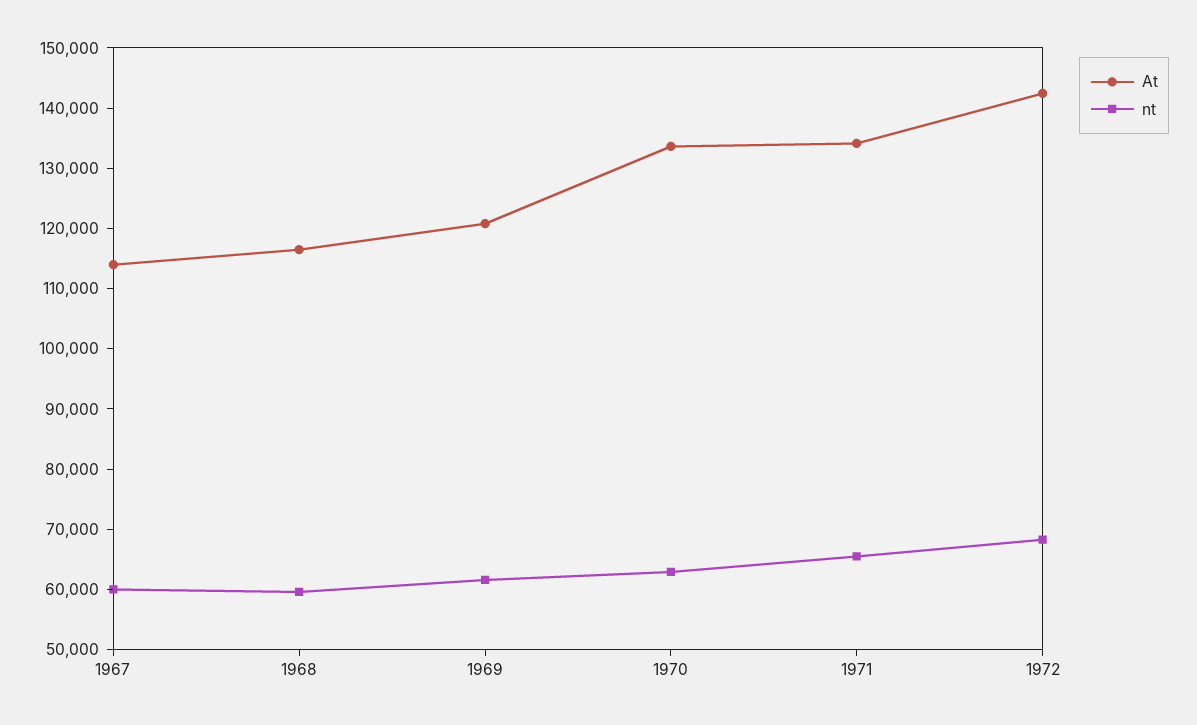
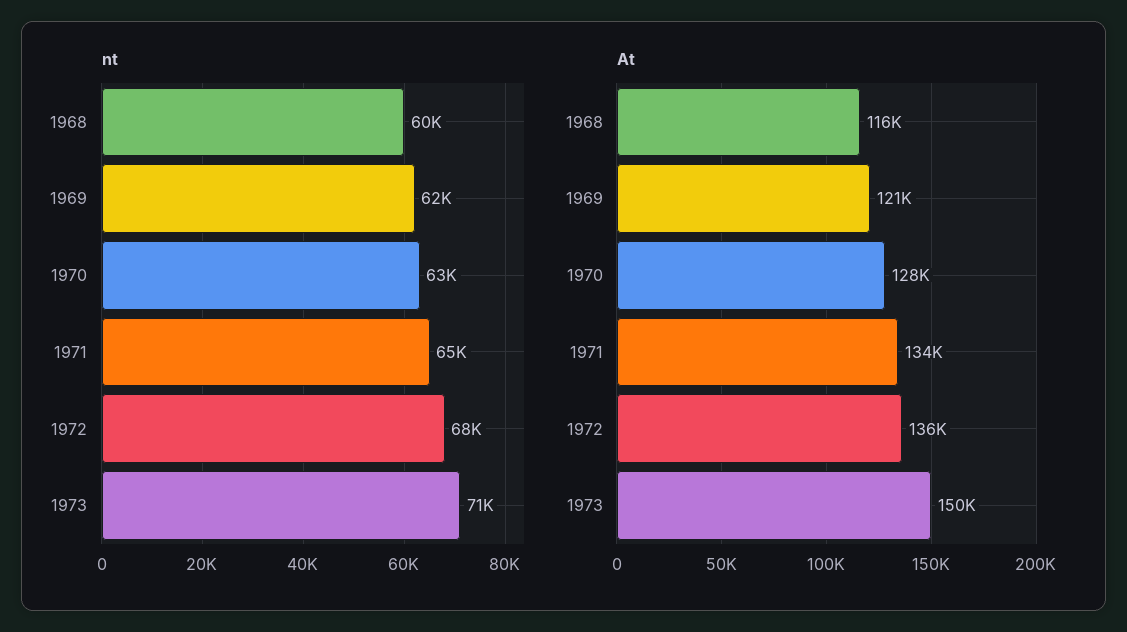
At, 1967: 114000 -> none
nt, 1967: 60000 -> none
At, 1970: 134000 -> 128000
At, 1972: 142000 -> 136000
nt, 1973: none -> 71000
At, 1973: none -> 150000

